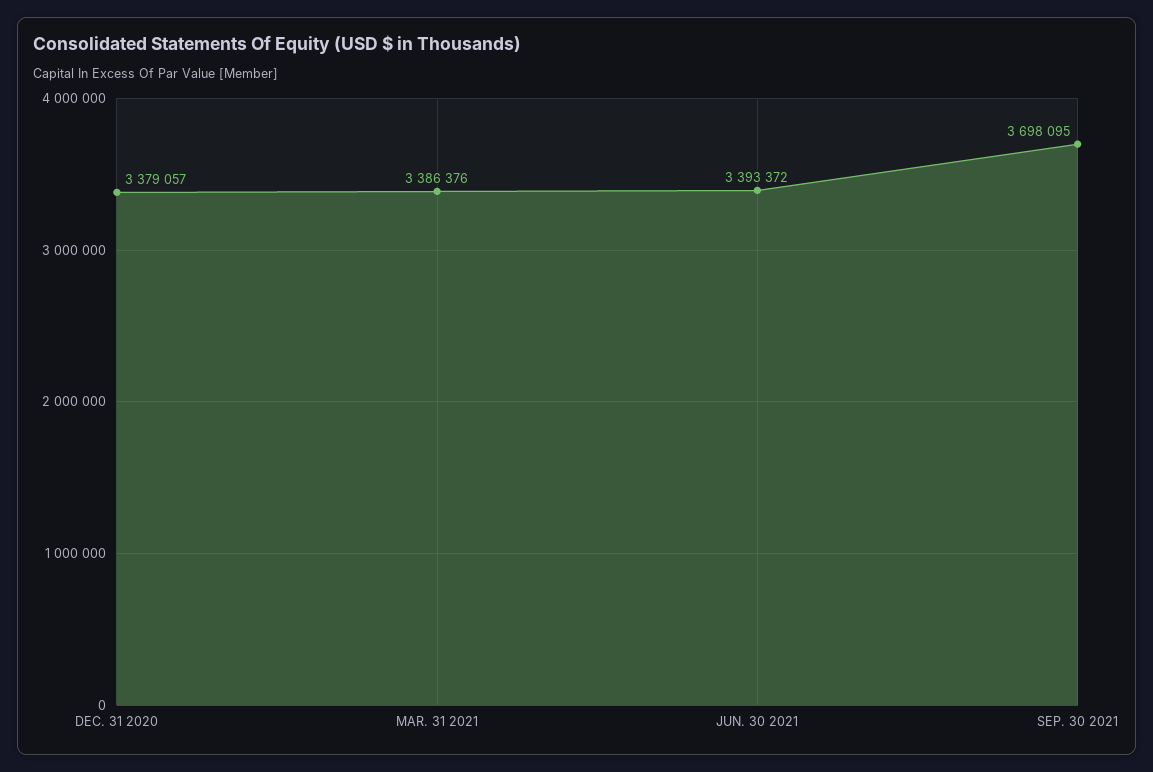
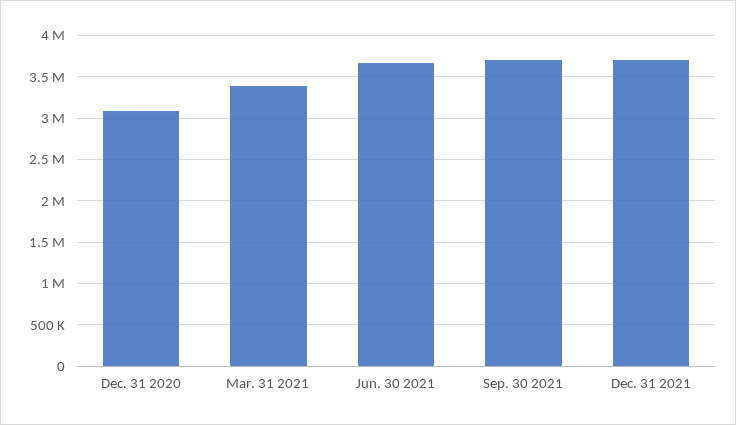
DEC. 31 2020: 3379057 -> 3100000
JUN. 30 2021: 3393372 -> 3700000
Dec. 31 2021: none -> 3700000

